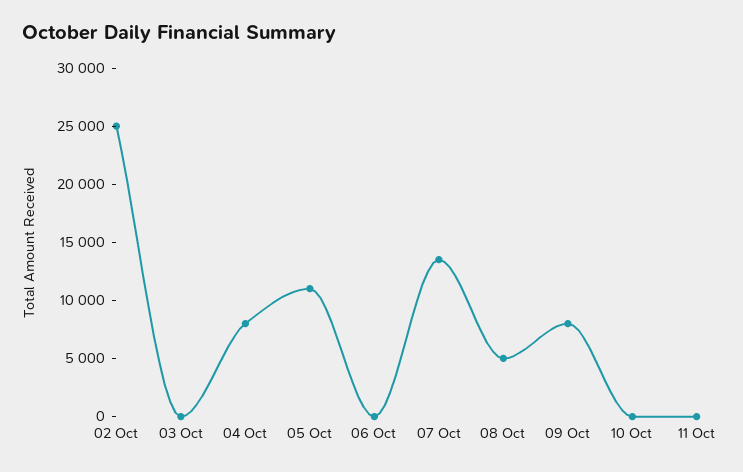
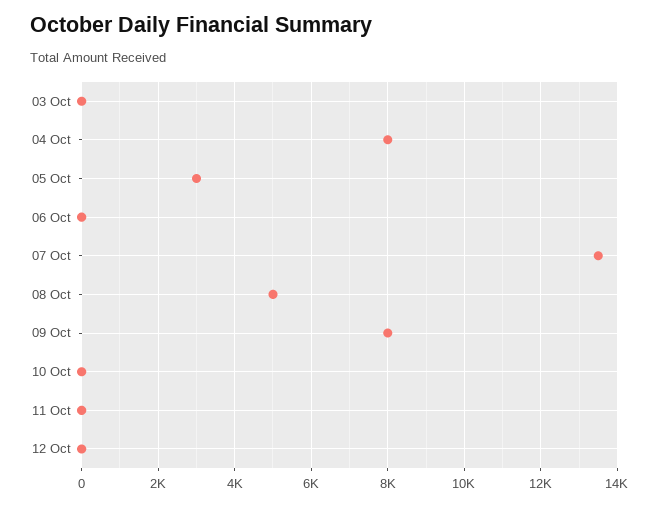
02 Oct: 25000 -> none
05 Oct: 11000 -> 3000
12 Oct: none -> 0

